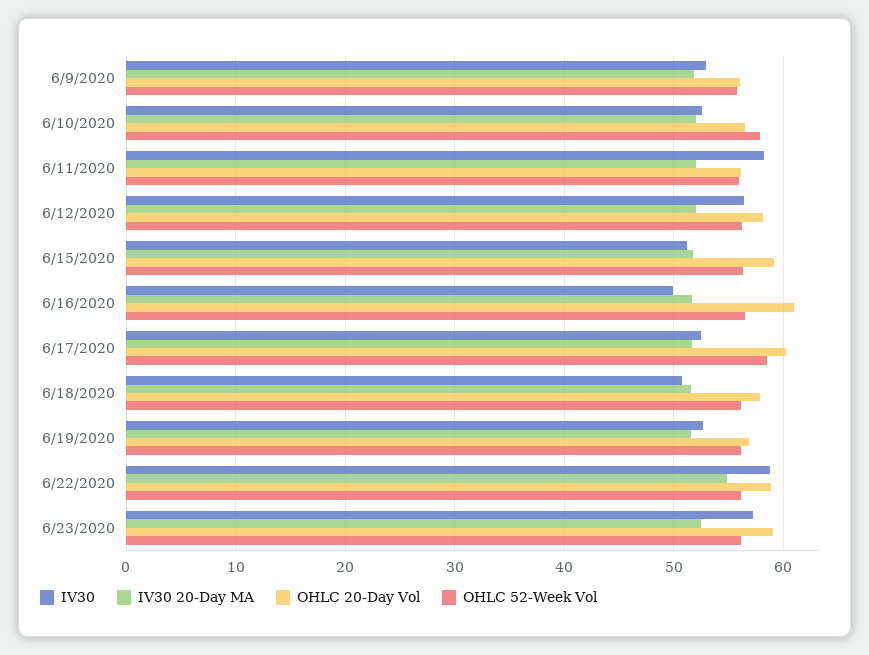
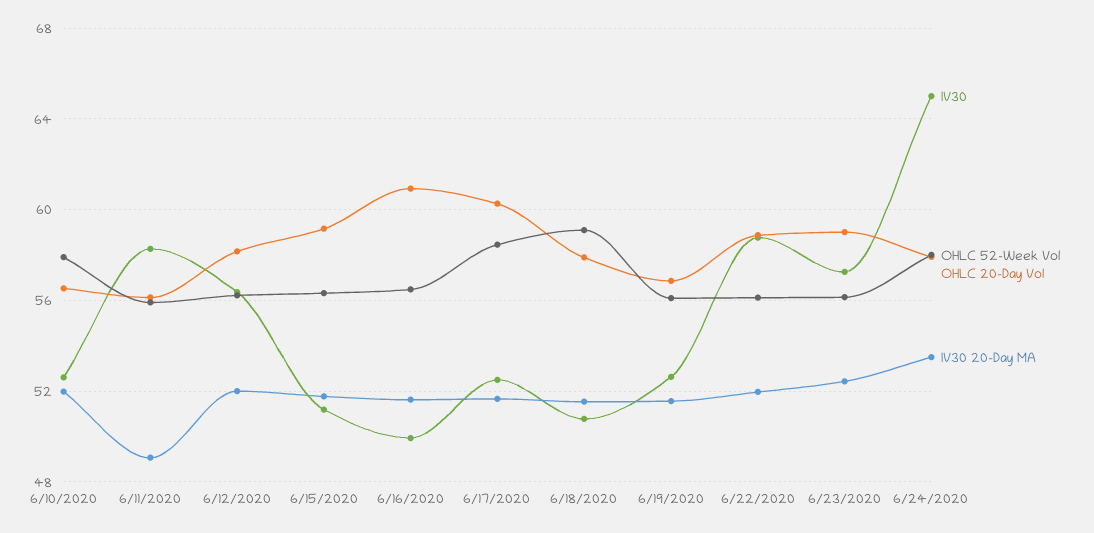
IV30, 6/9/2020: 53 -> none
IV30 20-Day MA, 6/9/2020: 52 -> none
OHLC 20-Day Vol, 6/9/2020: 56 -> none
OHLC 52-Week Vol, 6/9/2020: 56 -> none
IV30 20-Day MA, 6/11/2020: 52 -> 49
OHLC 52-Week Vol, 6/18/2020: 56 -> 59
IV30 20-Day MA, 6/22/2020: 55 -> 52
IV30, 6/24/2020: none -> 65
OHLC 52-Week Vol, 6/24/2020: none -> 58
OHLC 20-Day Vol, 6/24/2020: none -> 58
IV30 20-Day MA, 6/24/2020: none -> 53.5

